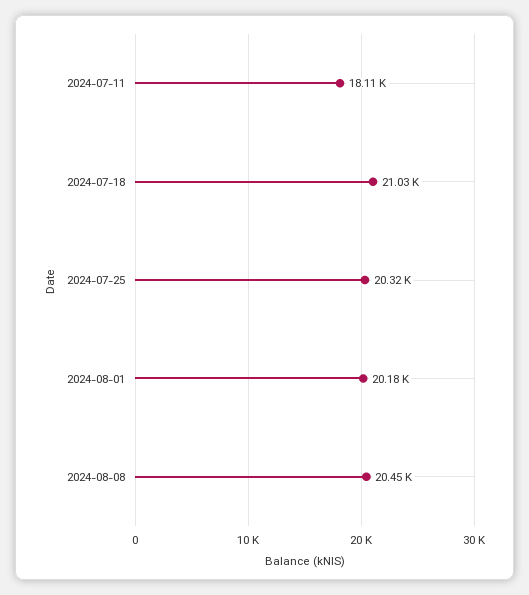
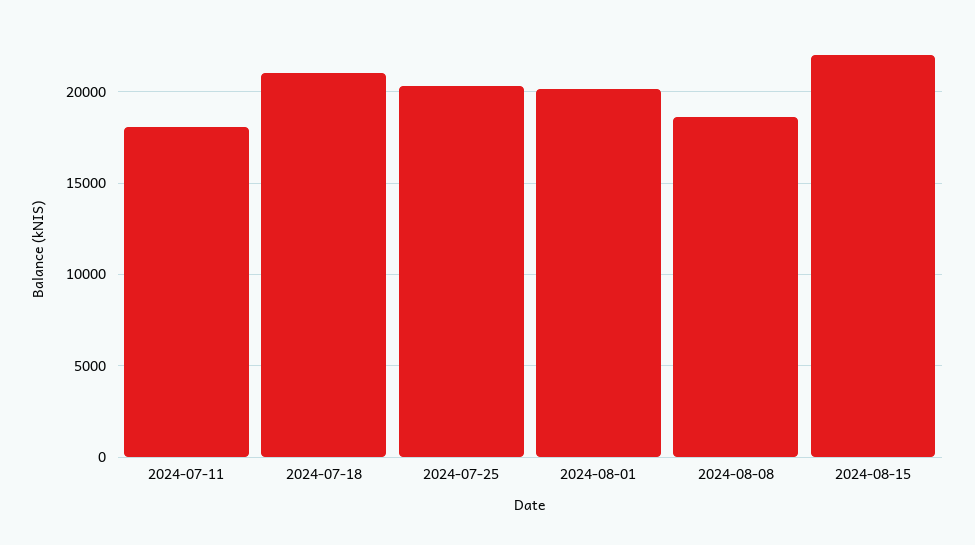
2024-08-08: 20450 -> 18500
2024-08-15: none -> 22000

